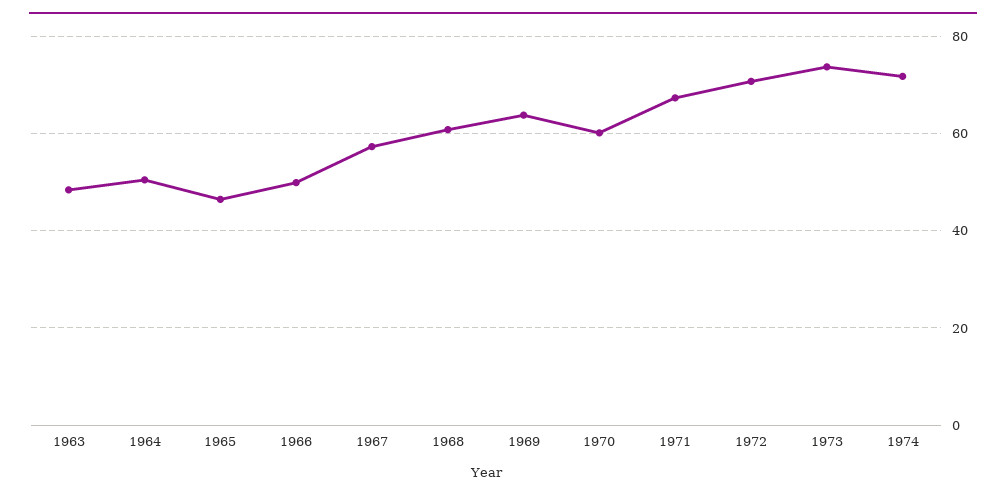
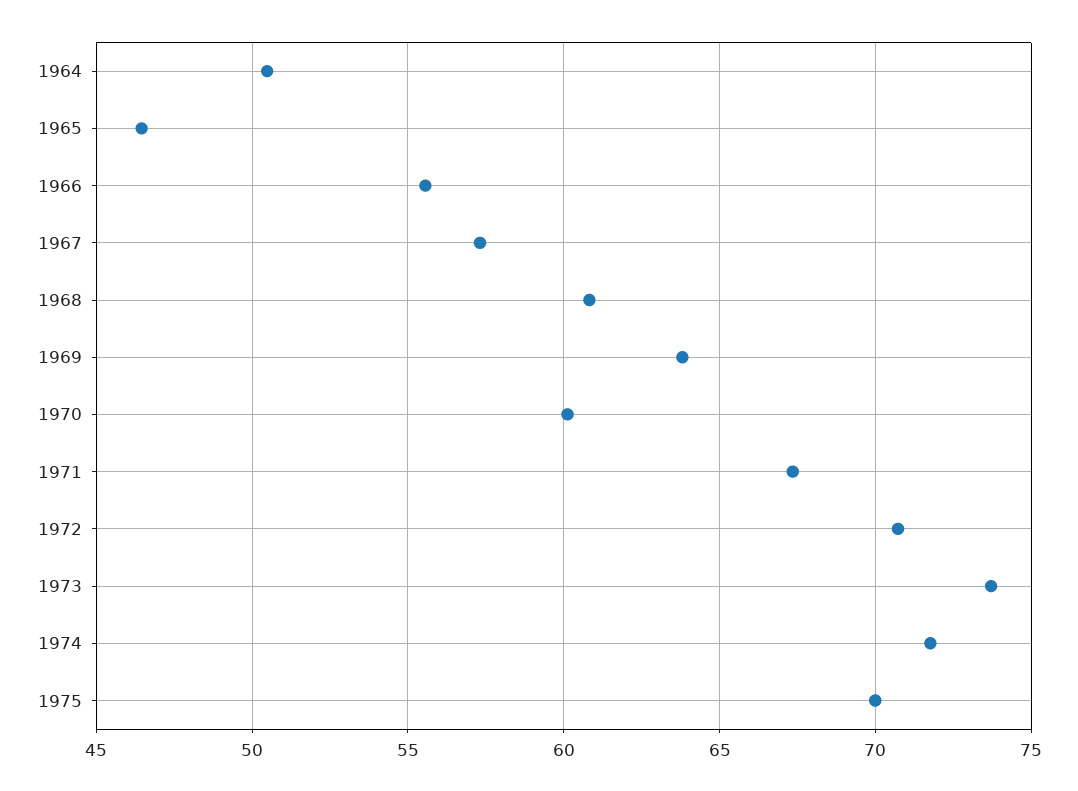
1963: 48 -> none
1966: 50 -> 55.5
1975: none -> 70

